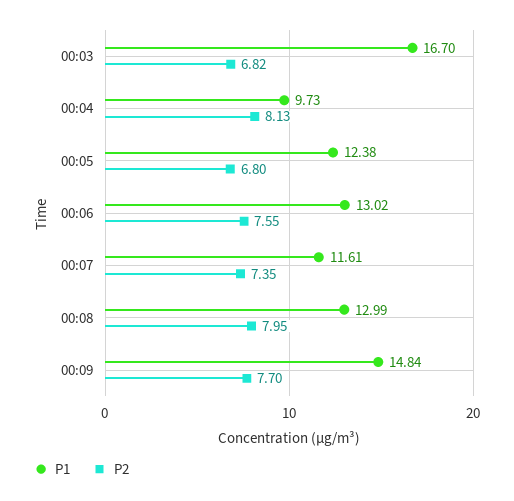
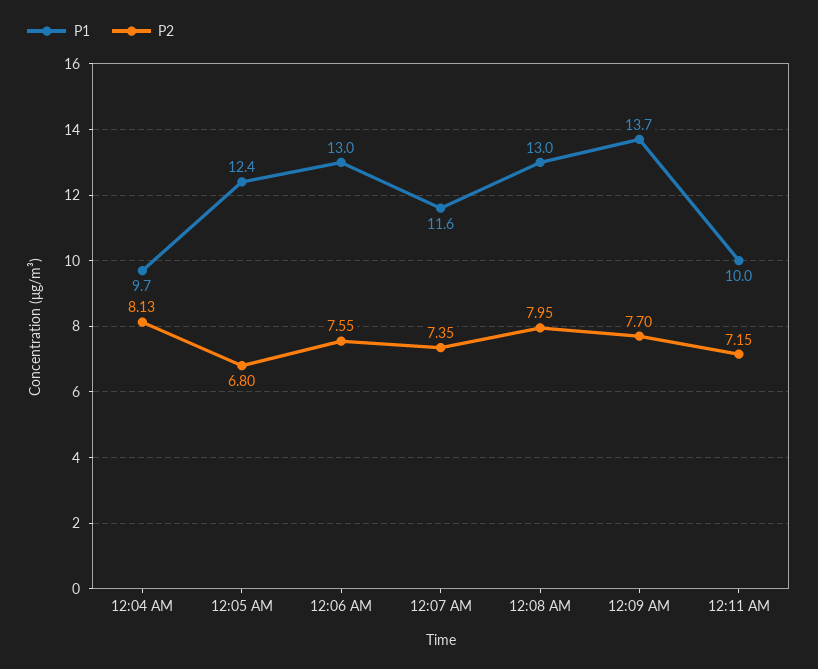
P1, 00:03: 16.7 -> none
P2, 00:03: 6.82 -> none
P1, 00:09: 14.84 -> 13.7
P1, 12:11 AM: none -> 10
P2, 12:11 AM: none -> 7.15

